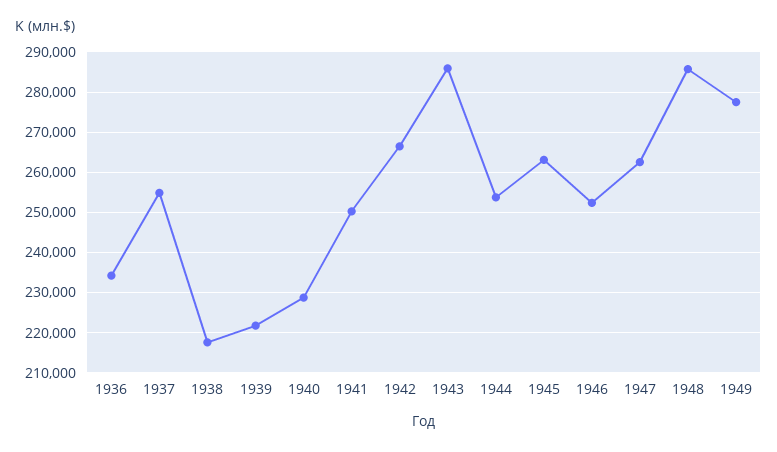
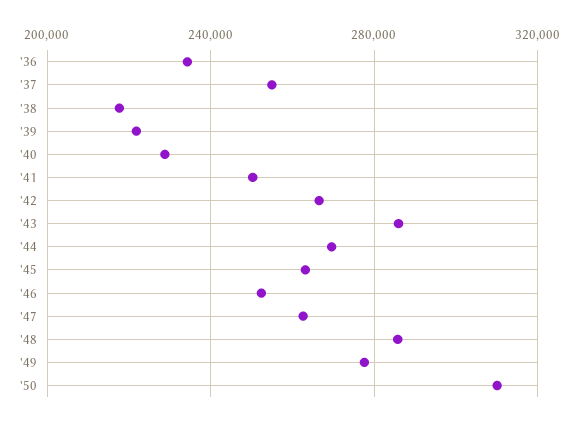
1944: 254000 -> 270000
'50: none -> 310000

